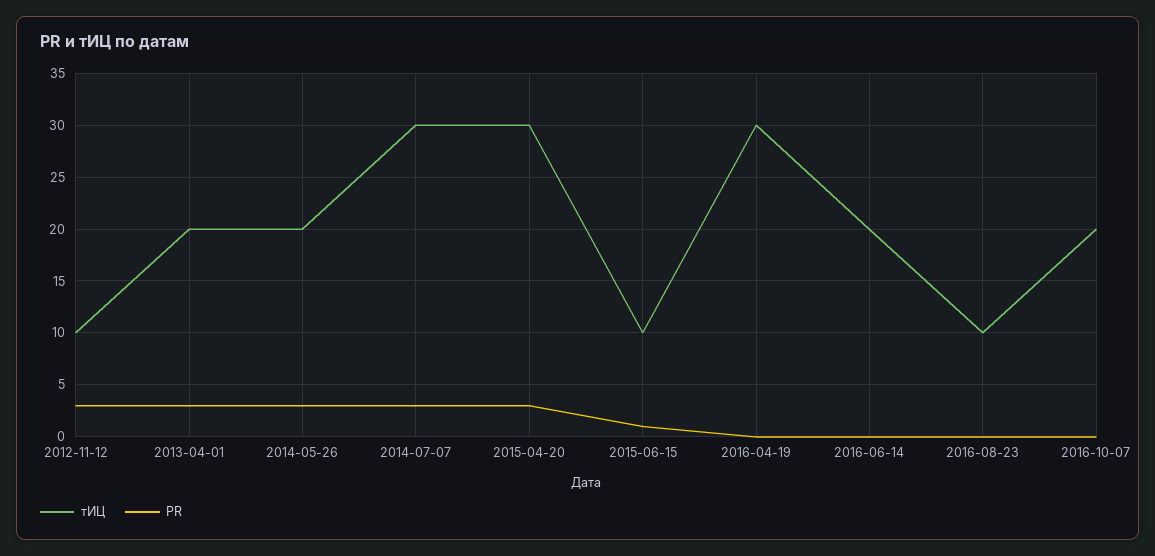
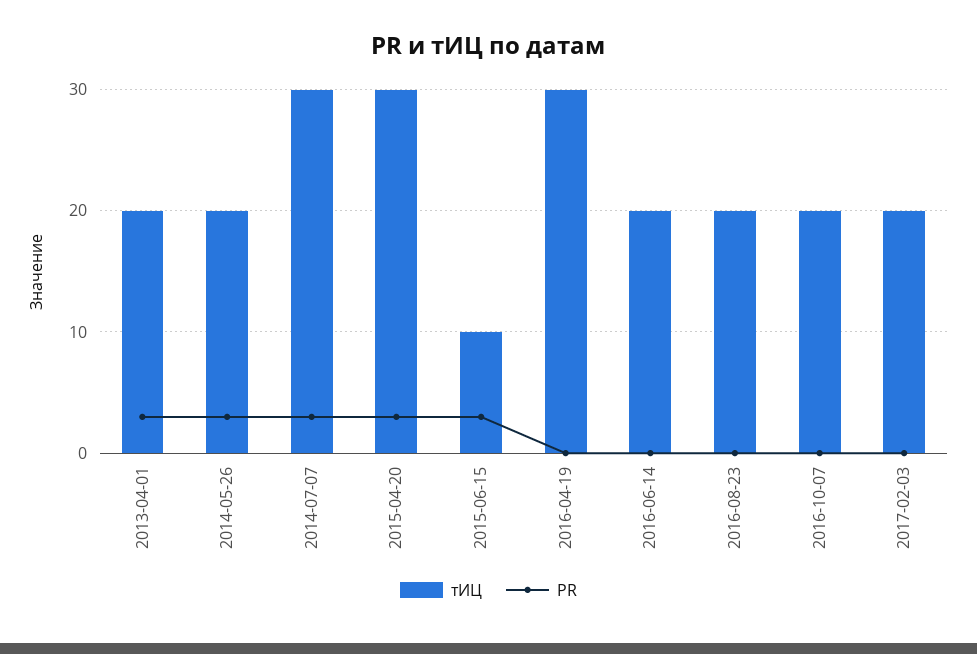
тИЦ, 2012-11-12: 10 -> none
PR, 2012-11-12: 3 -> none
PR, 2015-06-15: 1 -> 3
тИЦ, 2016-08-23: 10 -> 20
тИЦ, 2017-02-03: none -> 20
PR, 2017-02-03: none -> 0

